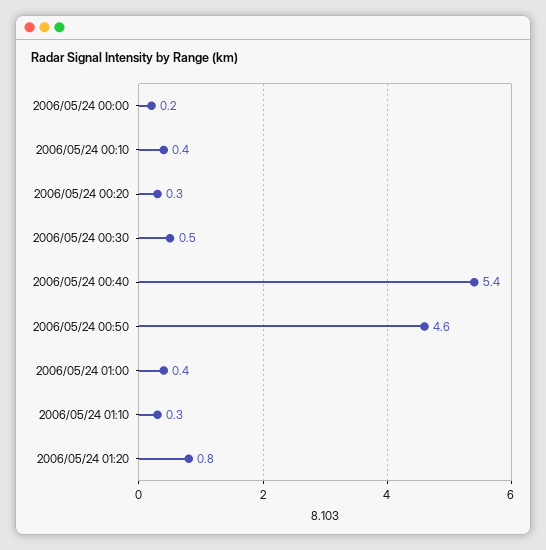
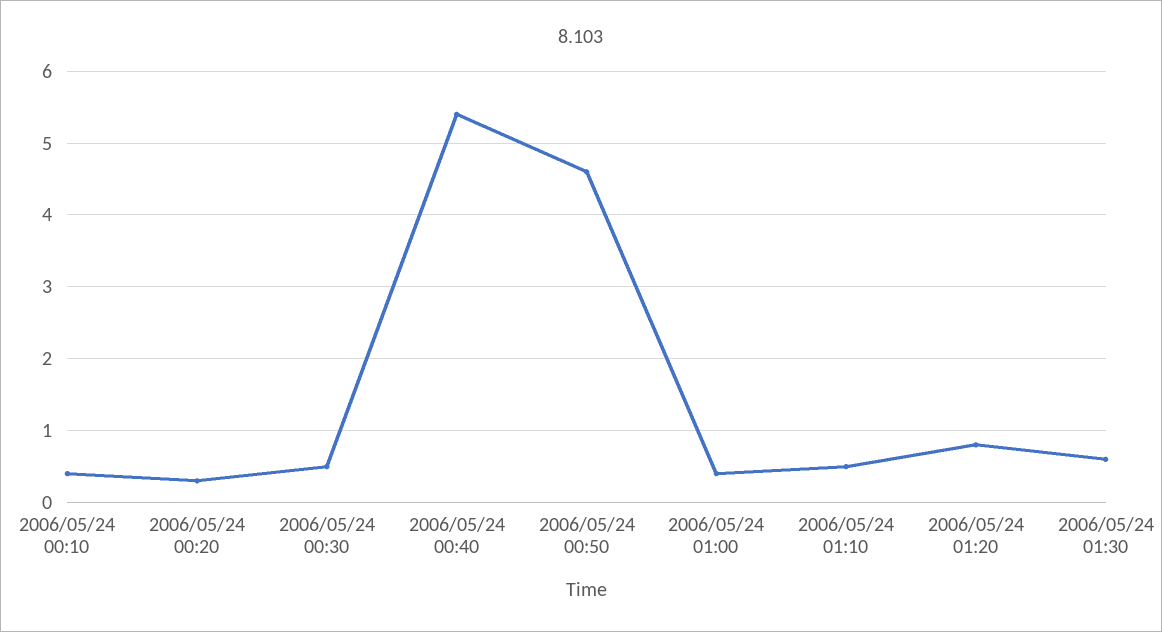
2006/05/24 00:00: 0.2 -> none
2006/05/24 01:10: 0.3 -> 0.5
2006/05/24 01:30: none -> 0.6

